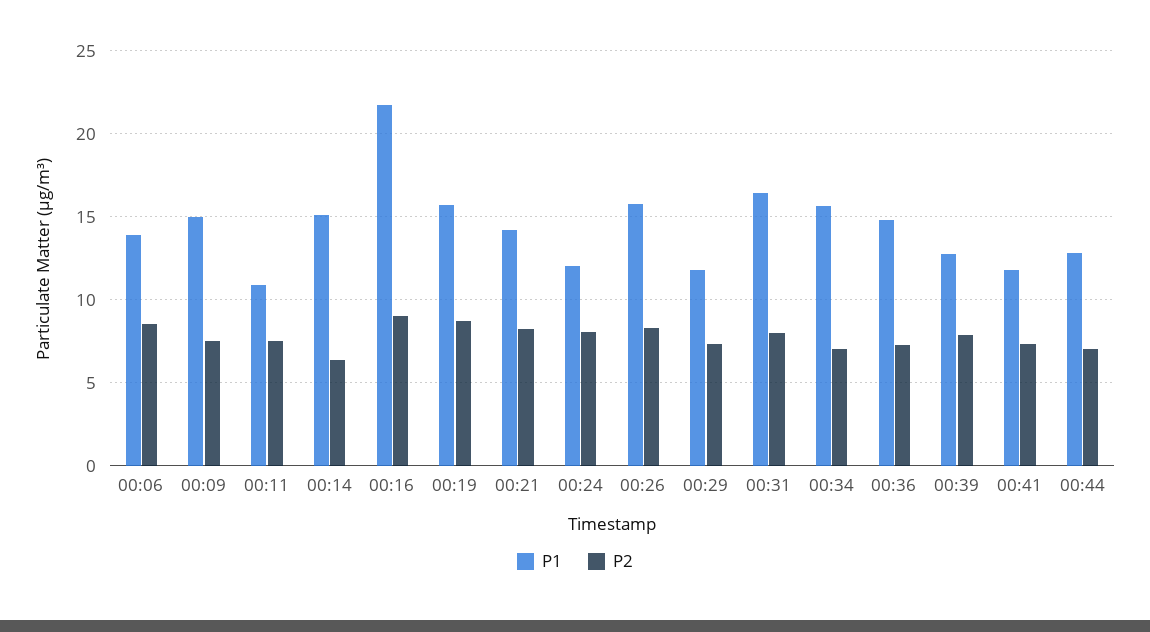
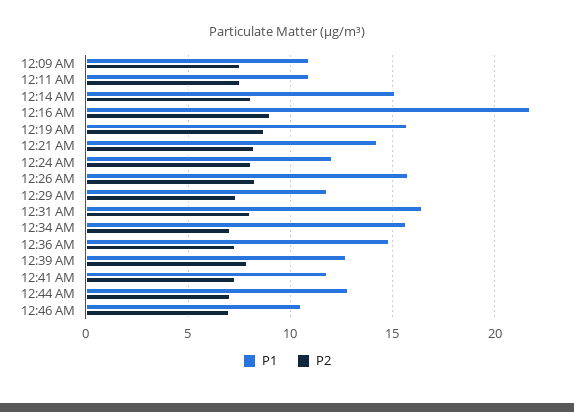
P1, 00:06: 14 -> none
P2, 00:06: 8.5 -> none
P1, 00:09: 15 -> 11
P2, 00:14: 6.5 -> 8
P1, 12:46 AM: none -> 10.5
P2, 12:46 AM: none -> 7

